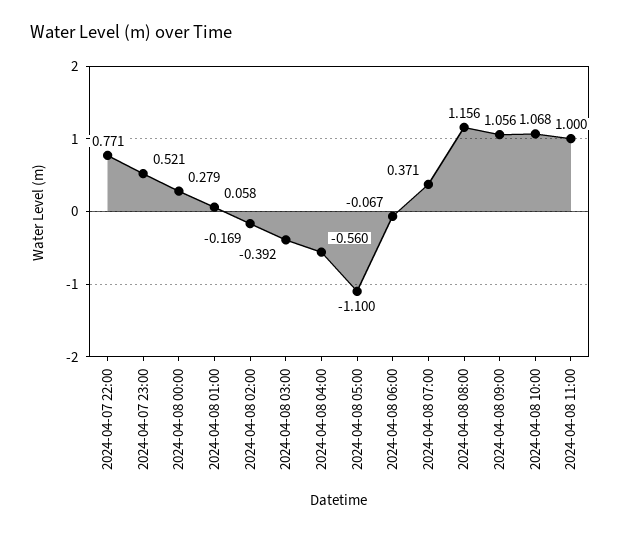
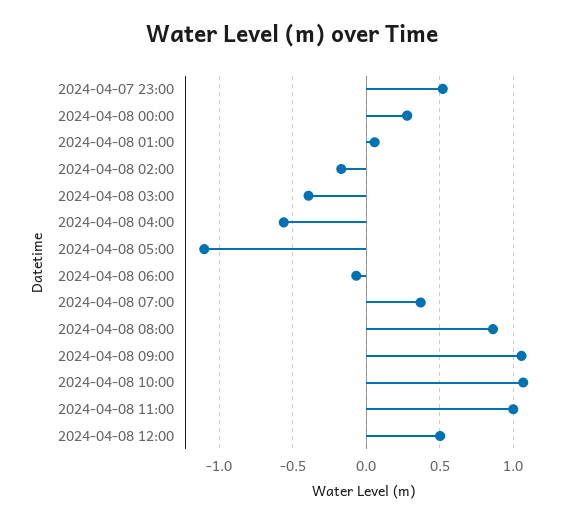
2024-04-07 22:00: 0.771 -> none
2024-04-08 08:00: 1.156 -> 0.85
2024-04-08 12:00: none -> 0.5

